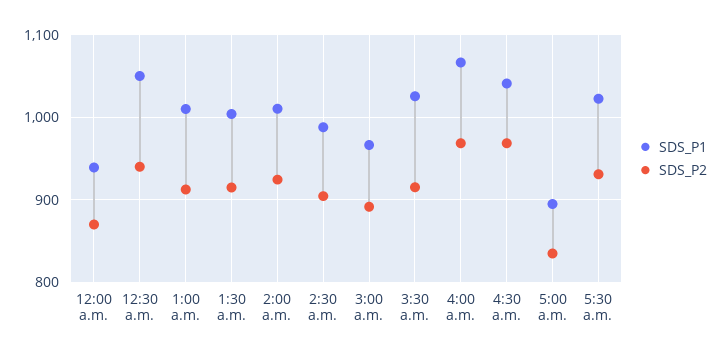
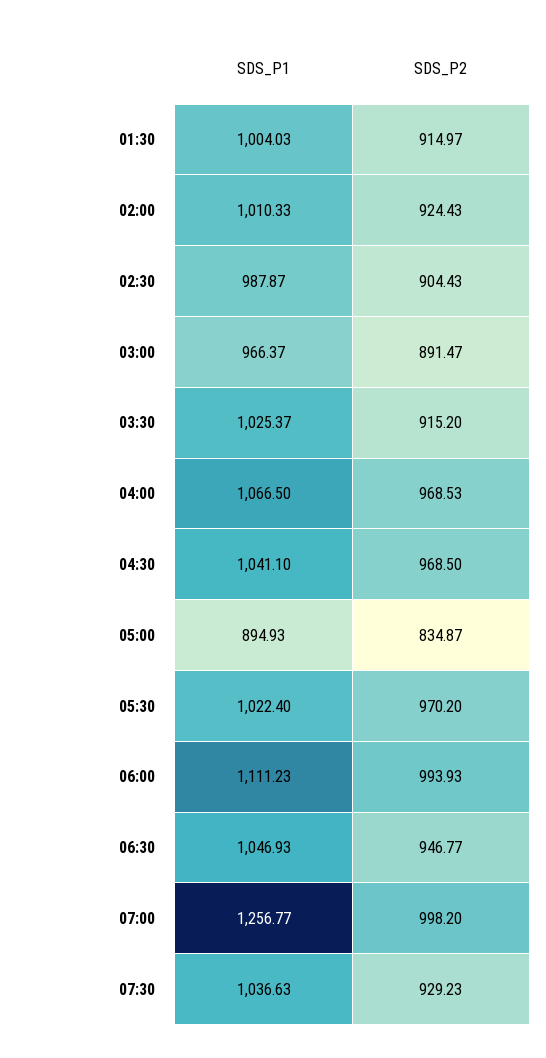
SDS_P1, 12:00 a.m.: 940 -> none
SDS_P2, 12:00 a.m.: 870 -> none
SDS_P1, 12:30 a.m.: 1050 -> none
SDS_P2, 12:30 a.m.: 940 -> none
SDS_P1, 1:00 a.m.: 1010 -> none
SDS_P2, 1:00 a.m.: 910 -> none
SDS_P2, 5:30 a.m.: 930 -> 970.2
SDS_P1, 06:00: none -> 1111.23
SDS_P2, 06:00: none -> 993.93
SDS_P1, 06:30: none -> 1046.93
SDS_P2, 06:30: none -> 946.77
SDS_P1, 07:00: none -> 1256.77
SDS_P2, 07:00: none -> 998.2
SDS_P1, 07:30: none -> 1036.63
SDS_P2, 07:30: none -> 929.23

